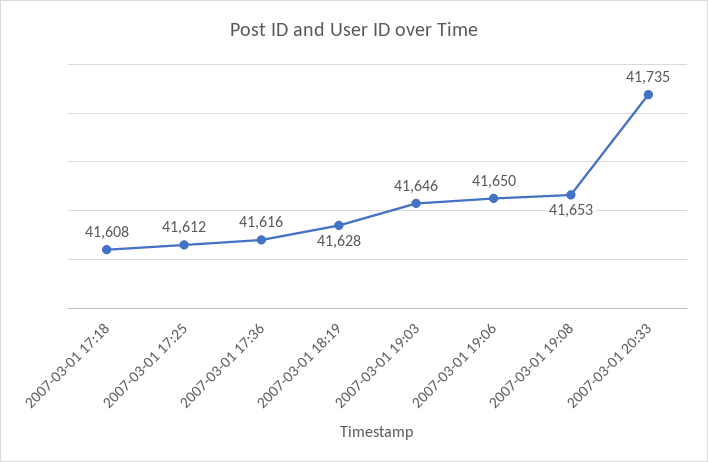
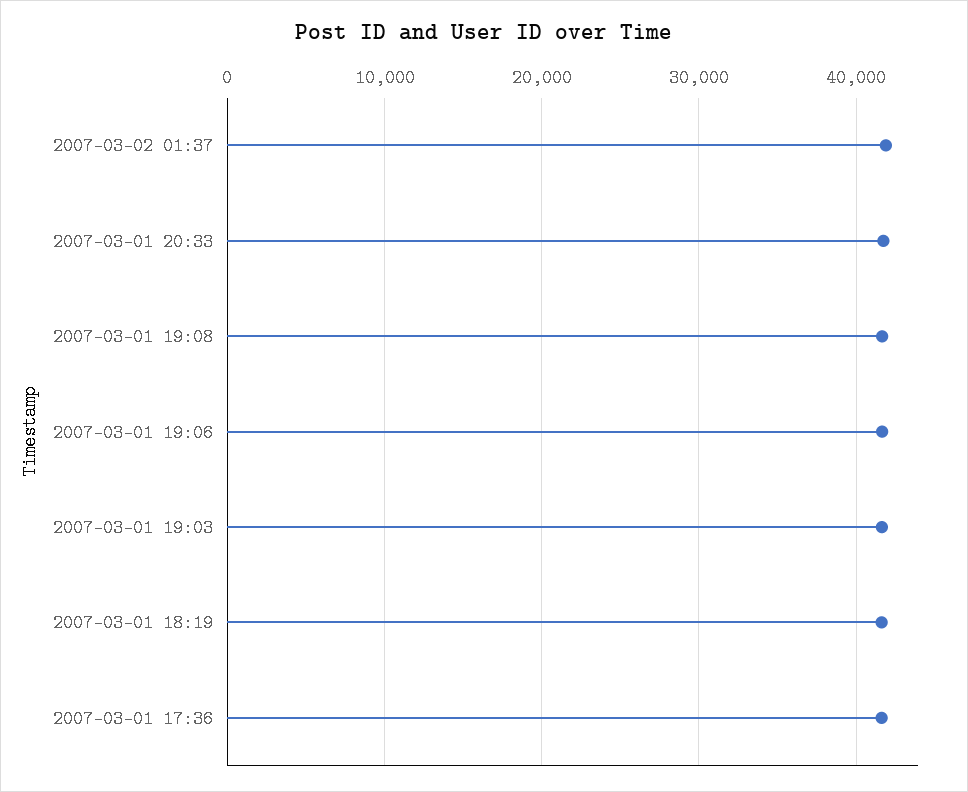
2007-03-01 17:18: 41608 -> none
2007-03-01 17:25: 41612 -> none
2007-03-02 01:37: none -> 42000

